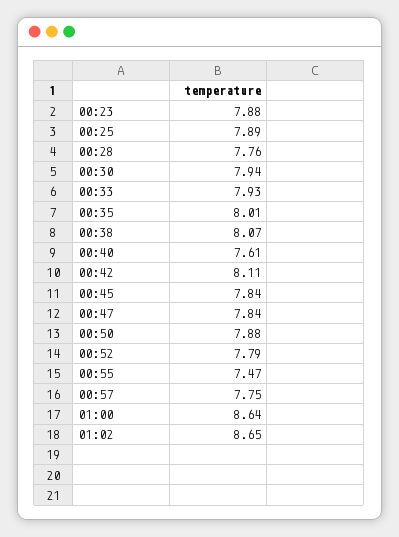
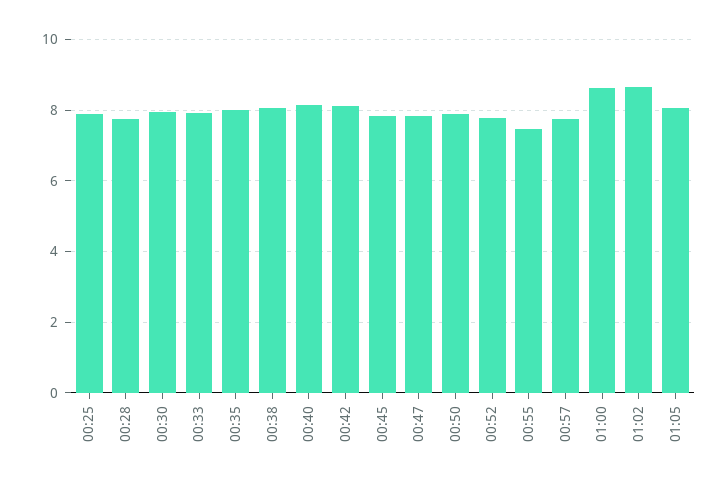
00:23: 7.88 -> none
00:40: 7.61 -> 8.2
01:05: none -> 8

